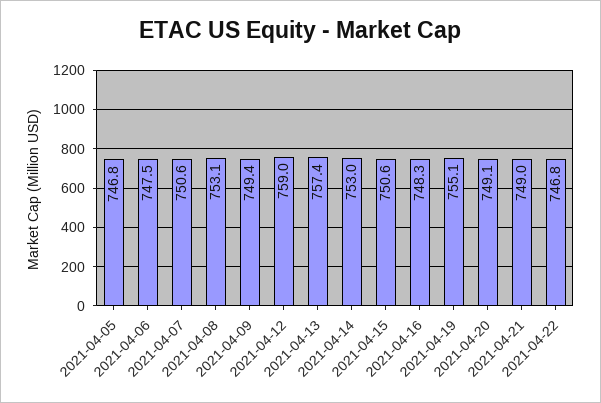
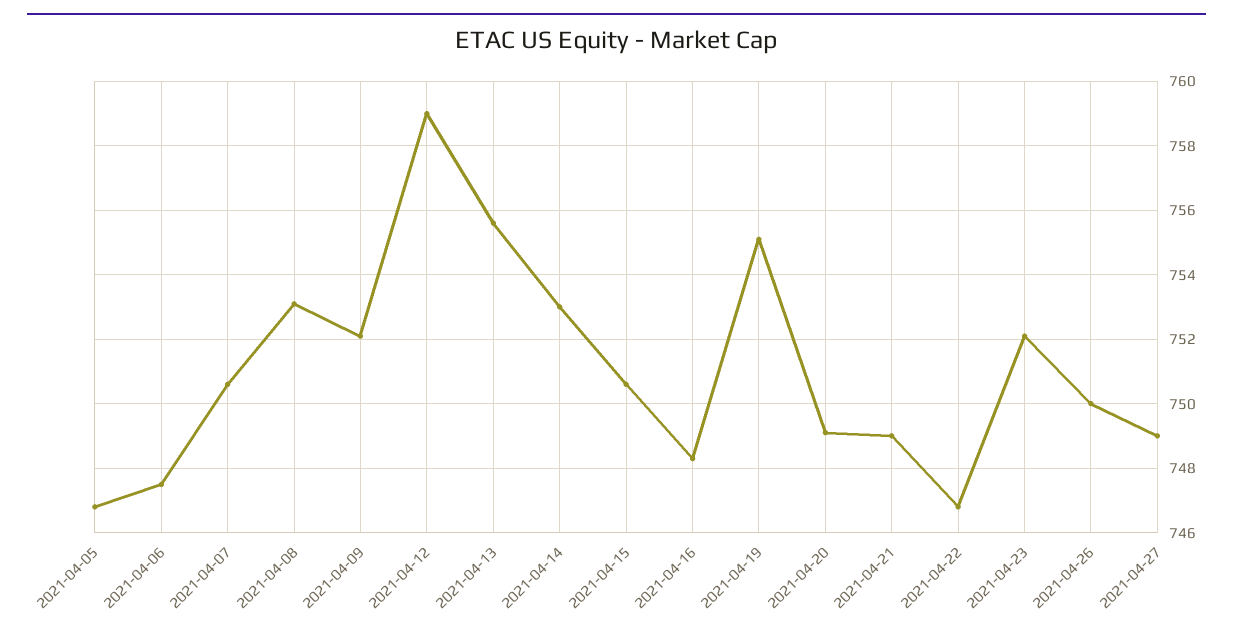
2021-04-09: 749.4 -> 752
2021-04-13: 757.4 -> 755.5
2021-04-23: none -> 752
2021-04-26: none -> 750
2021-04-27: none -> 749

